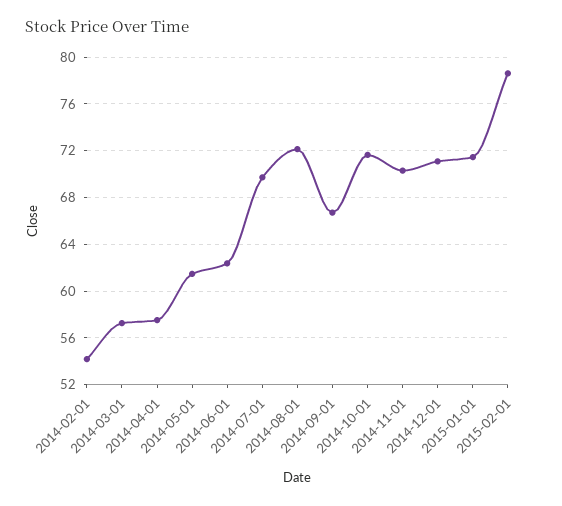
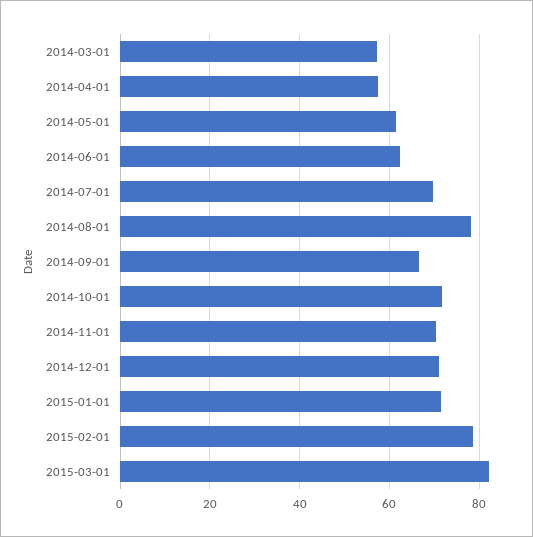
2014-02-01: 54 -> none
2014-08-01: 72 -> 78
2015-03-01: none -> 82

